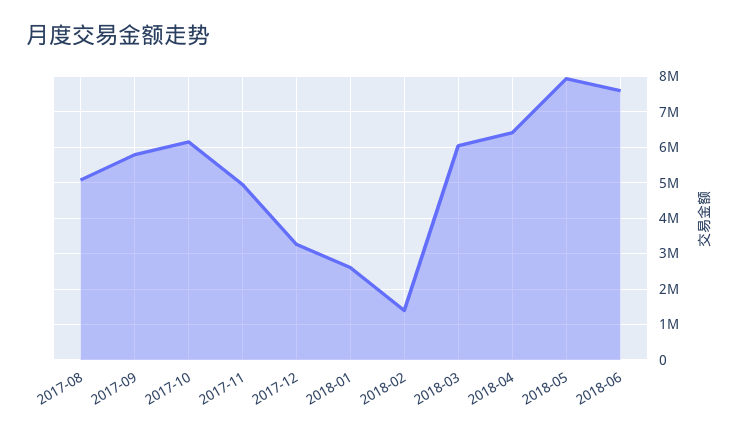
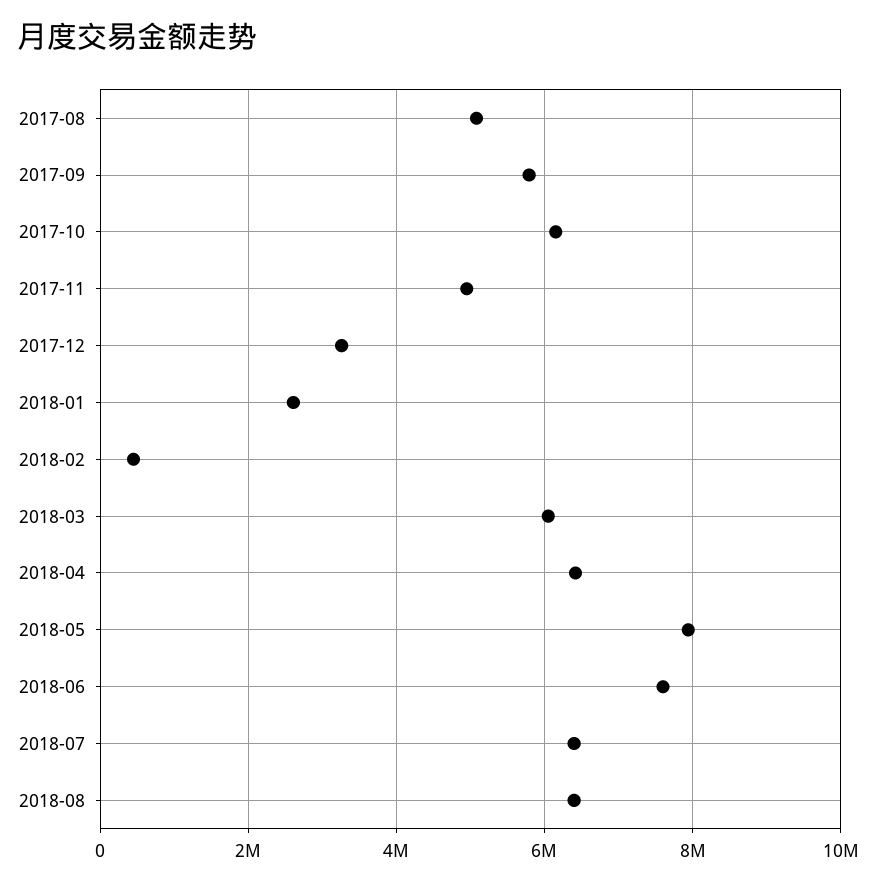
2018-02: 1400000 -> 400000
2018-07: none -> 6400000
2018-08: none -> 6400000

